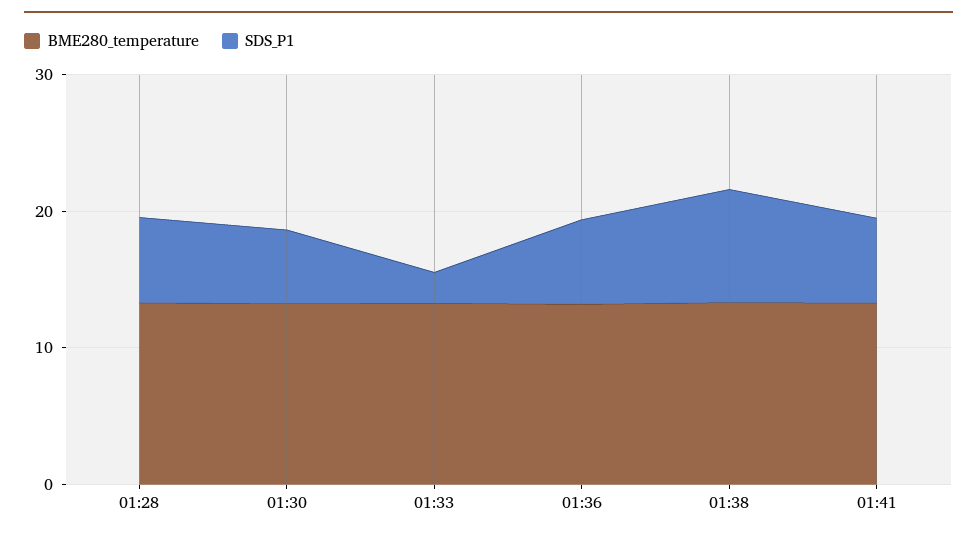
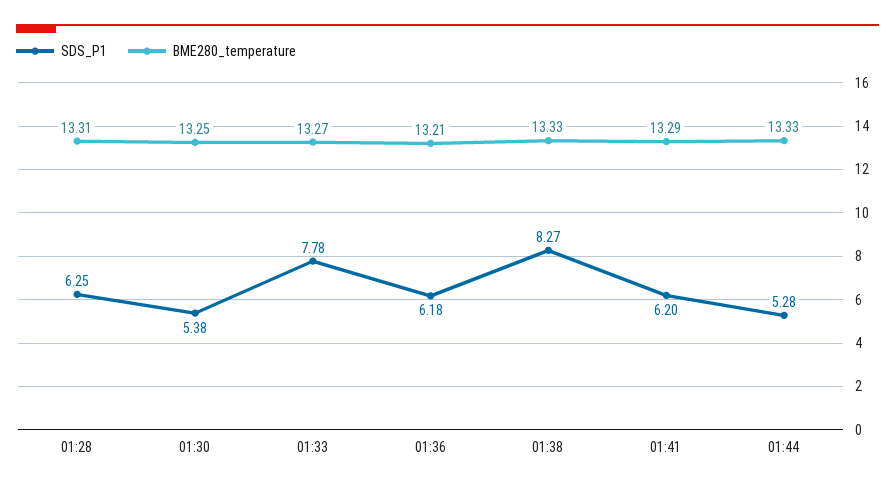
SDS_P1, 01:33: 2 -> 7.78
SDS_P1, 01:44: none -> 5.28
BME280_temperature, 01:44: none -> 13.33

